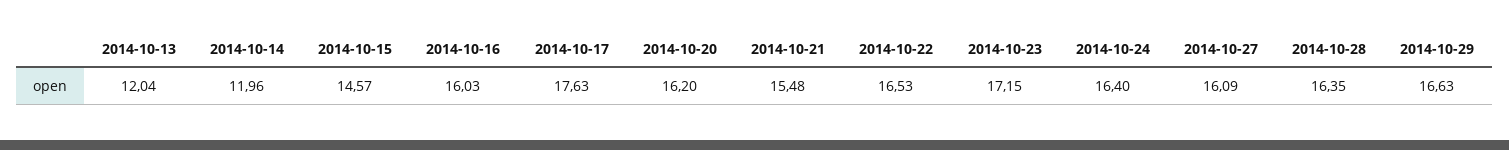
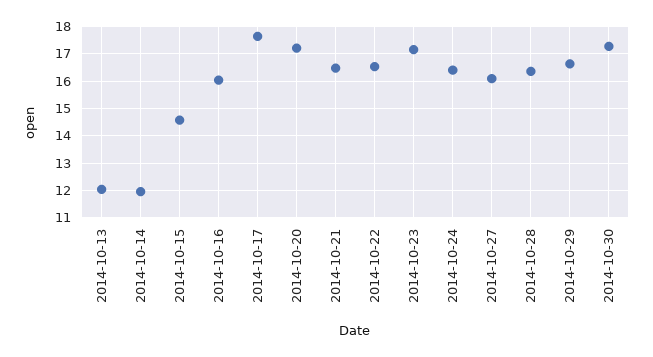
2014-10-20: 16.2 -> 17.25
2014-10-21: 15.48 -> 16.5
2014-10-30: none -> 17.25

